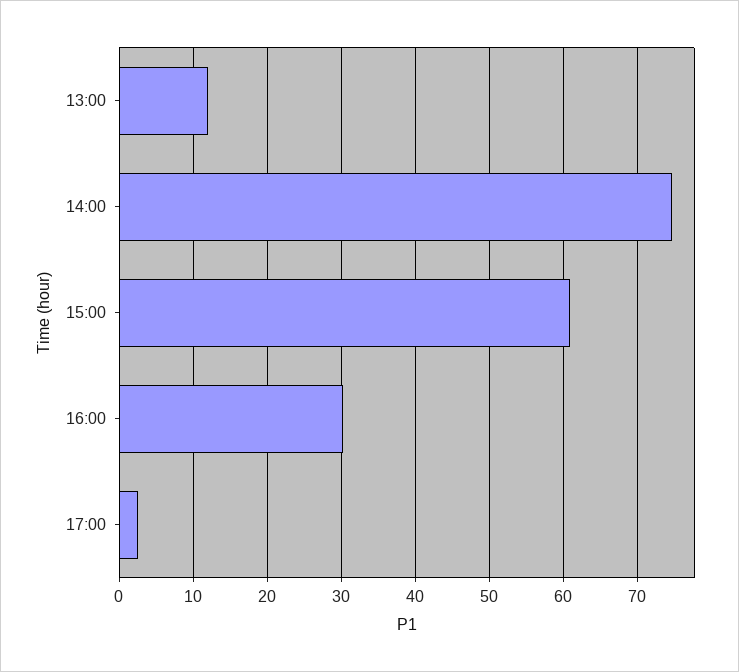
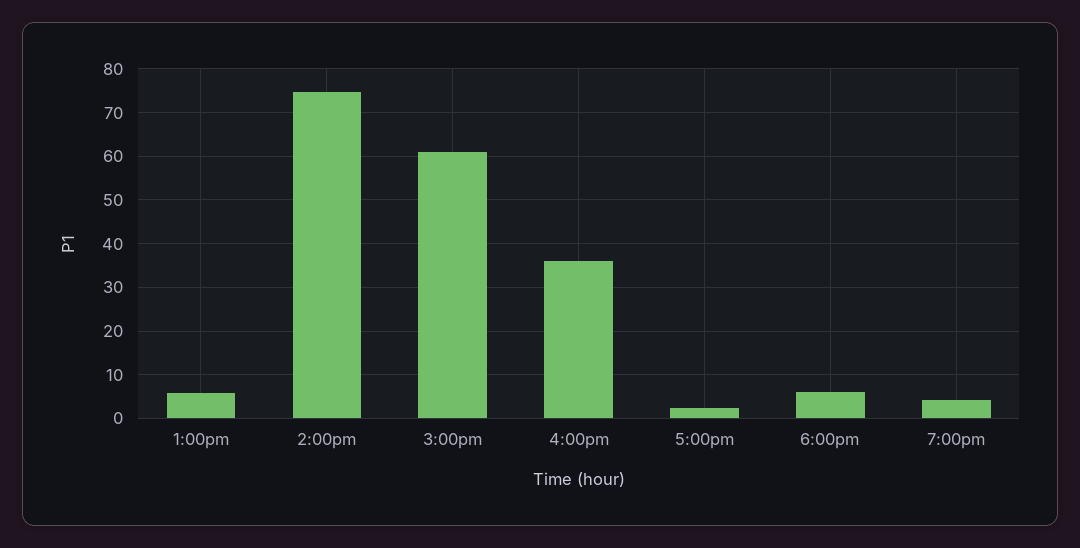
13:00: 12 -> 6
16:00: 30 -> 36
6:00pm: none -> 6
7:00pm: none -> 4

